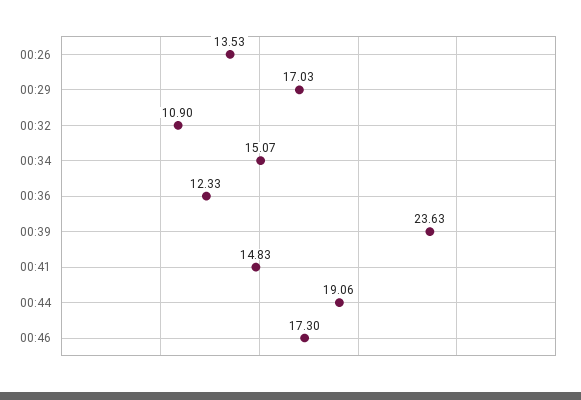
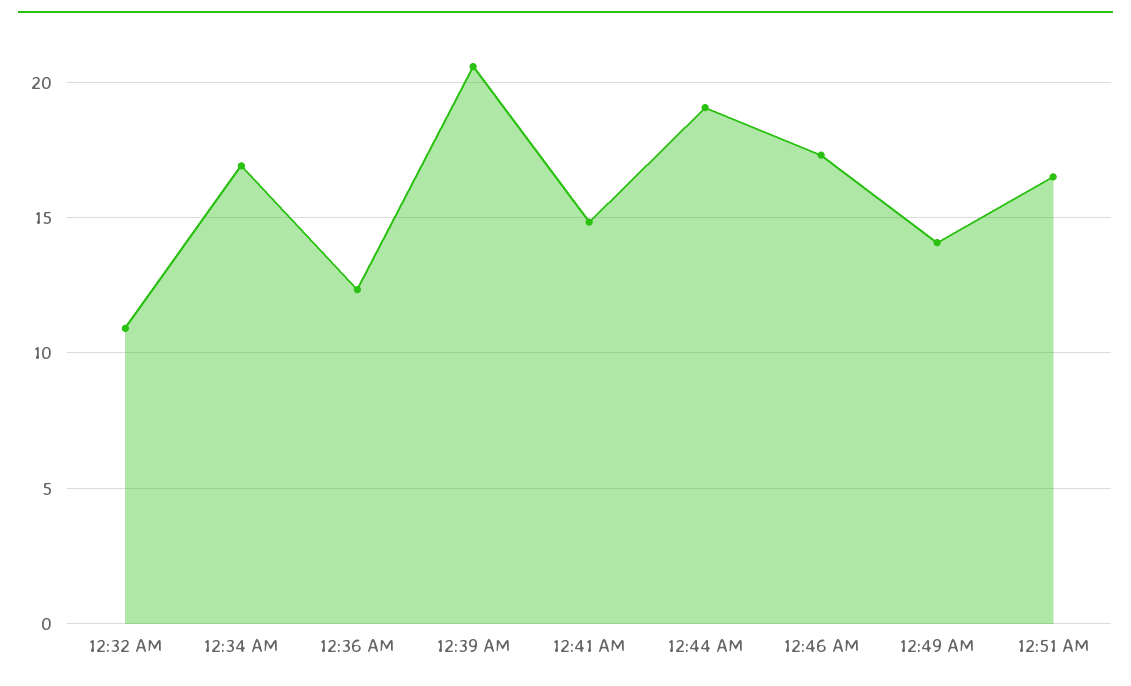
00:26: 13.53 -> none
00:29: 17.03 -> none
00:34: 15.07 -> 17
00:39: 23.63 -> 20.5
12:49 AM: none -> 14
12:51 AM: none -> 16.5

